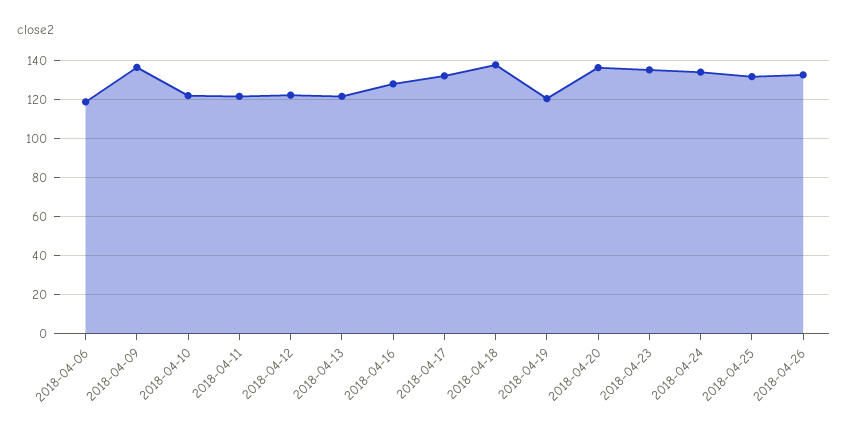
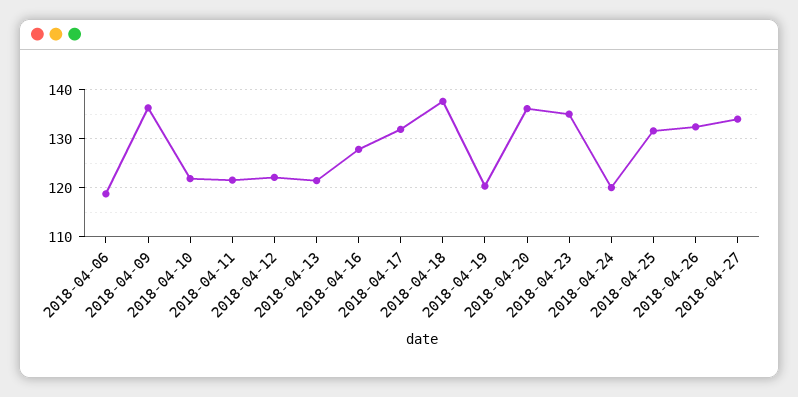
2018-04-24: 135 -> 120
2018-04-27: none -> 134

